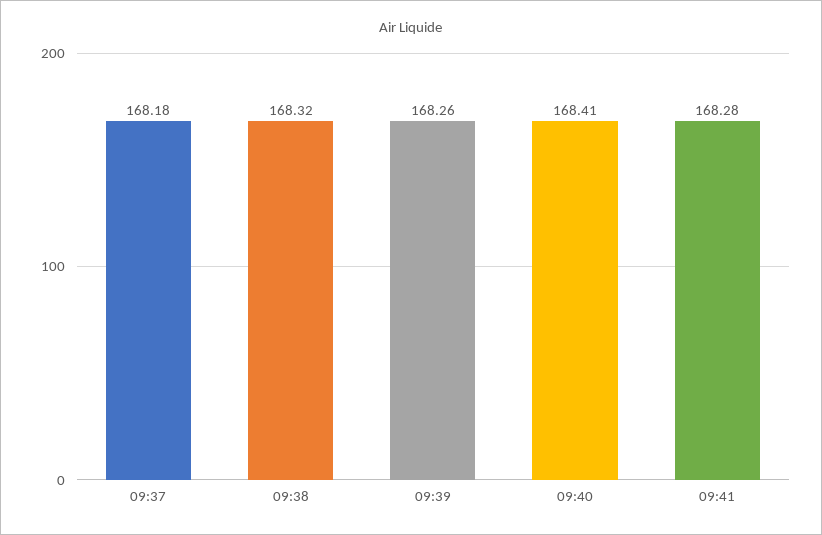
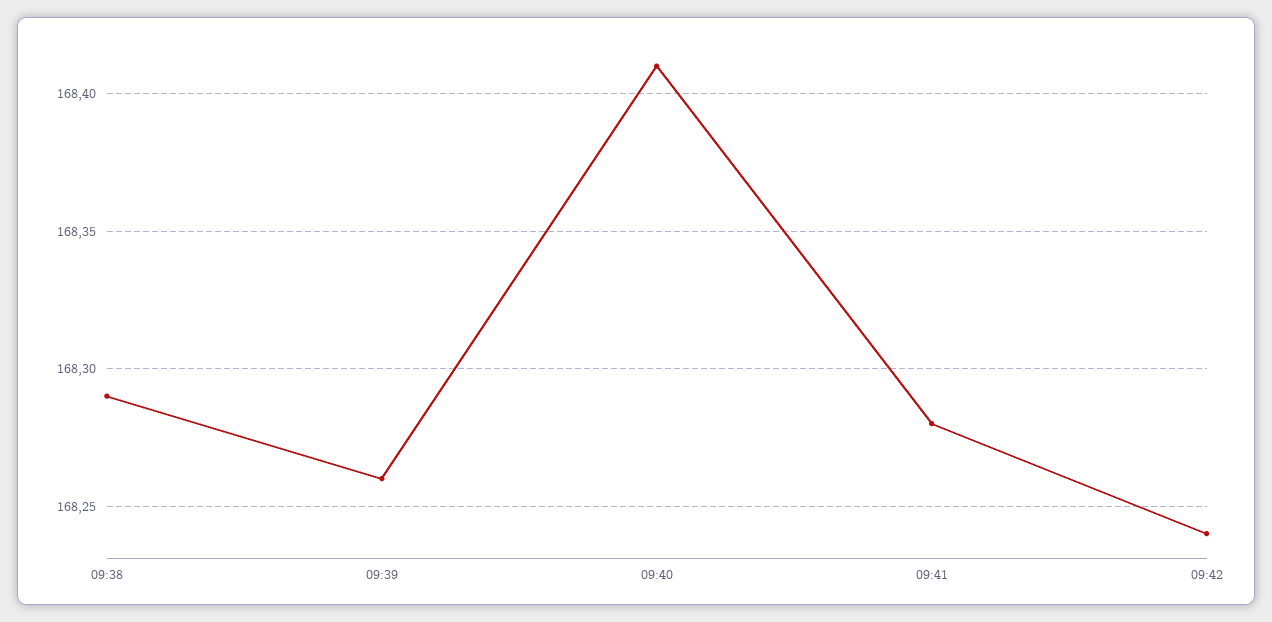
09:37: 168.18 -> none
09:38: 168.32 -> 168.29
09:42: none -> 168.24

